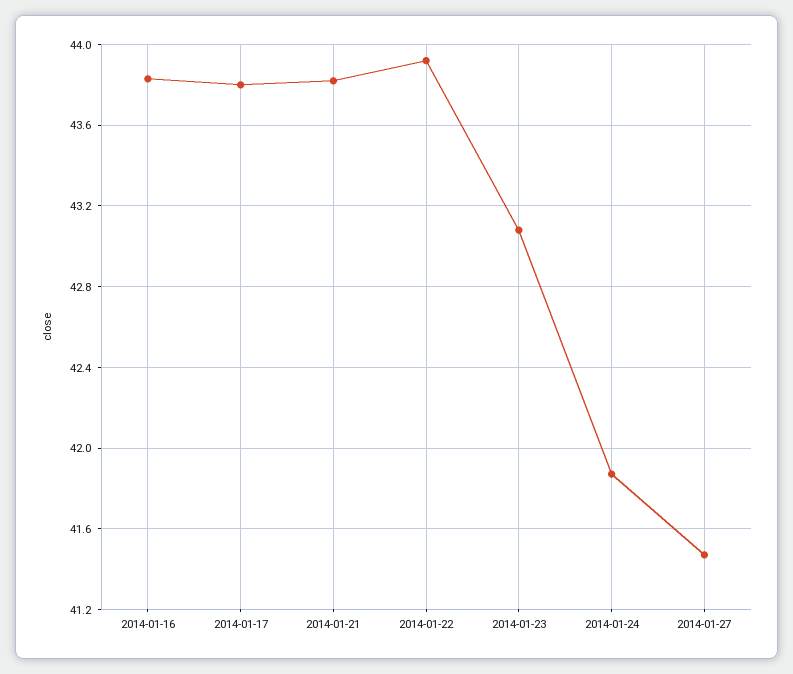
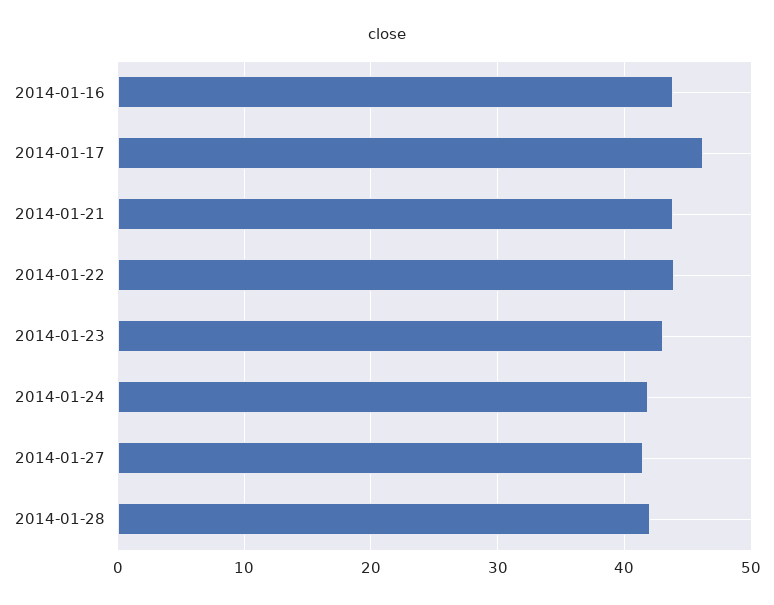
2014-01-17: 43.8 -> 46
2014-01-28: none -> 42

